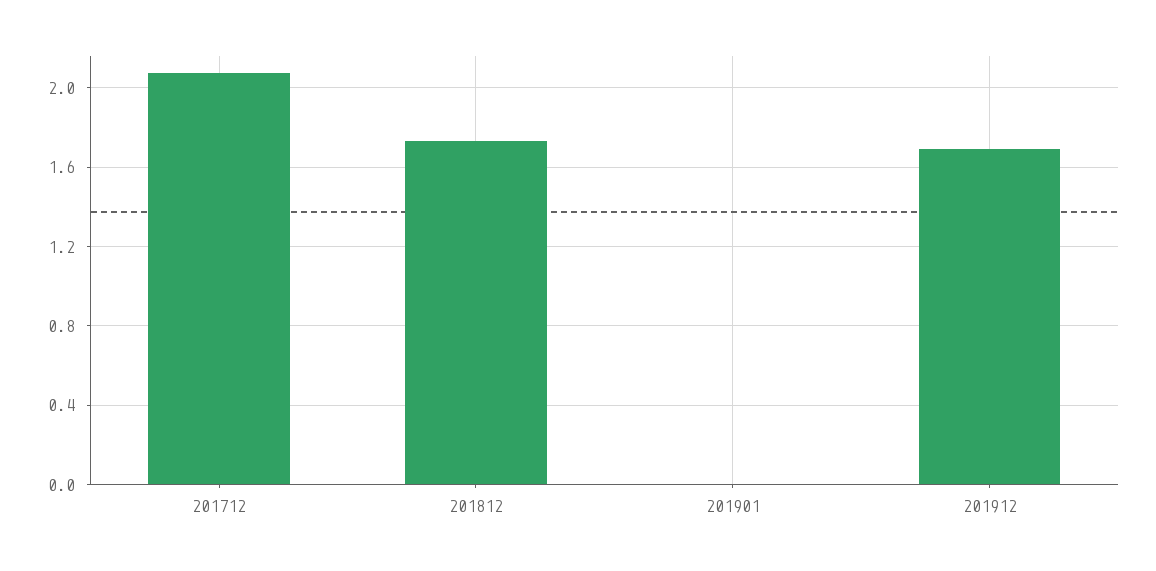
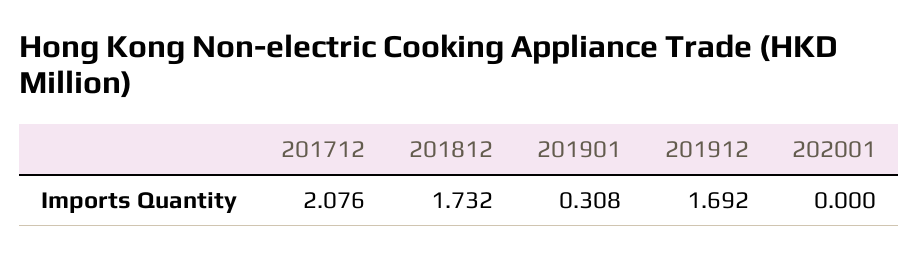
201901: 0 -> 0.308
202001: none -> 0

